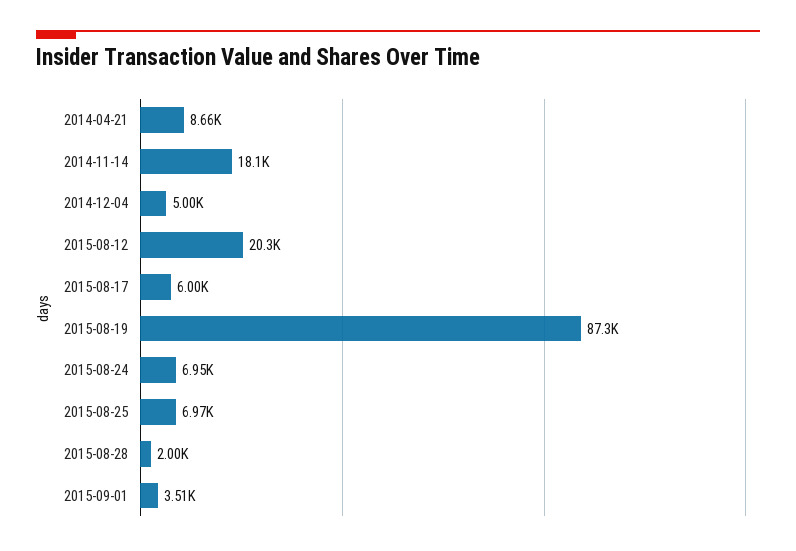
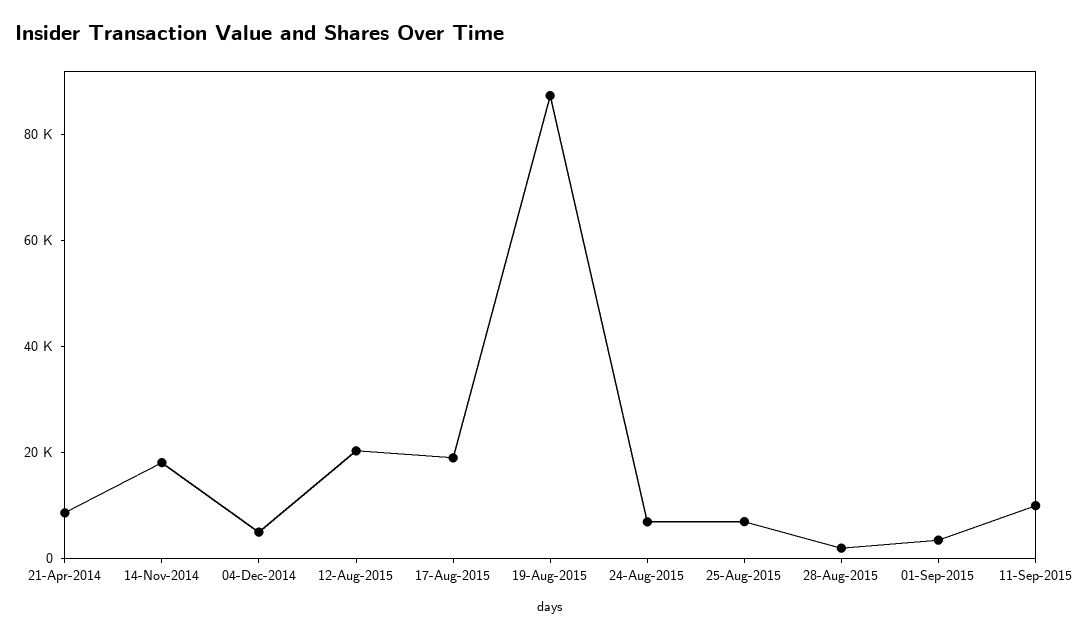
2015-08-17: 6000 -> 20000
11-Sep-2015: none -> 10000

